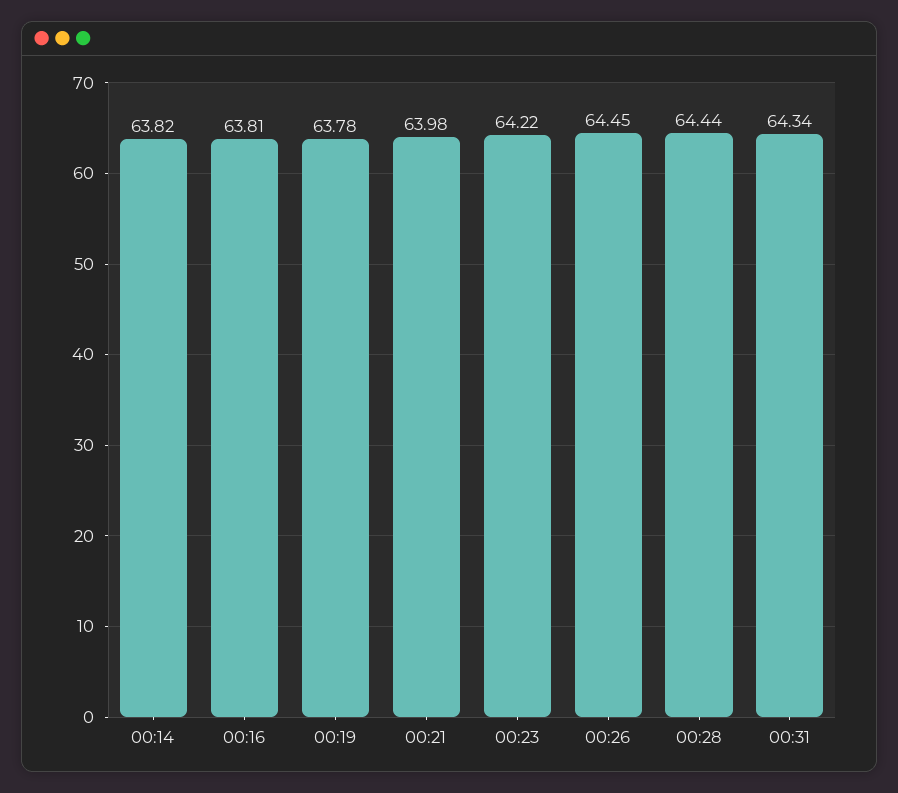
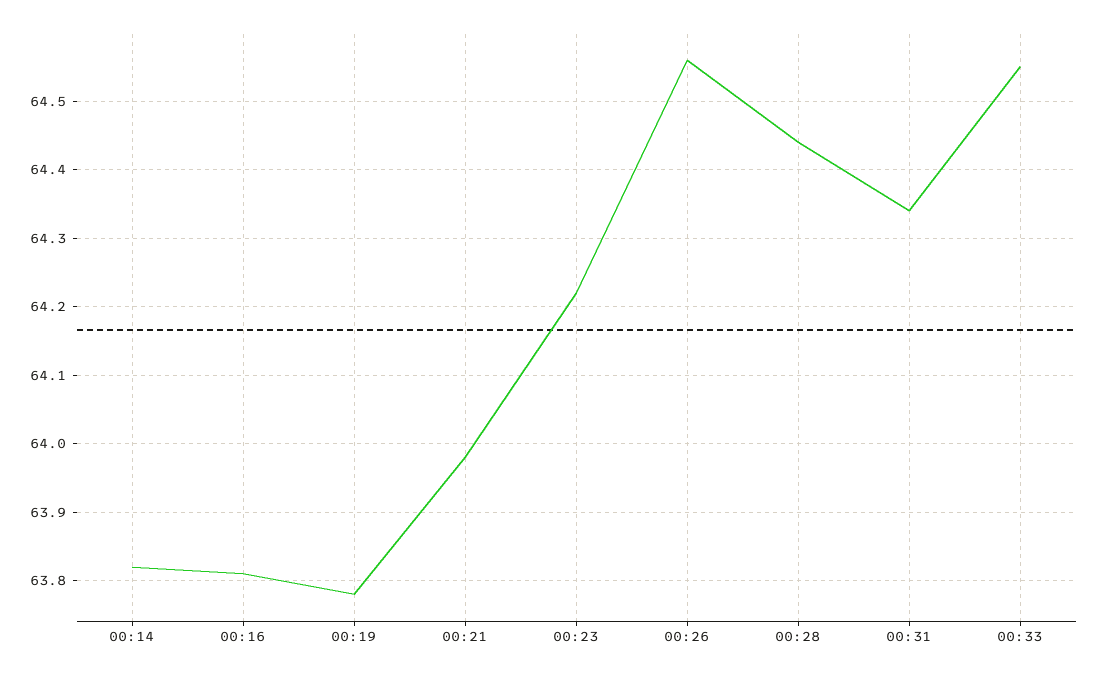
00:26: 64.45 -> 64.56
00:33: none -> 64.55

